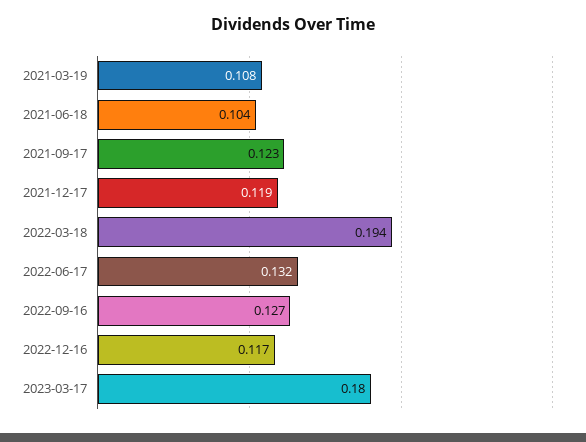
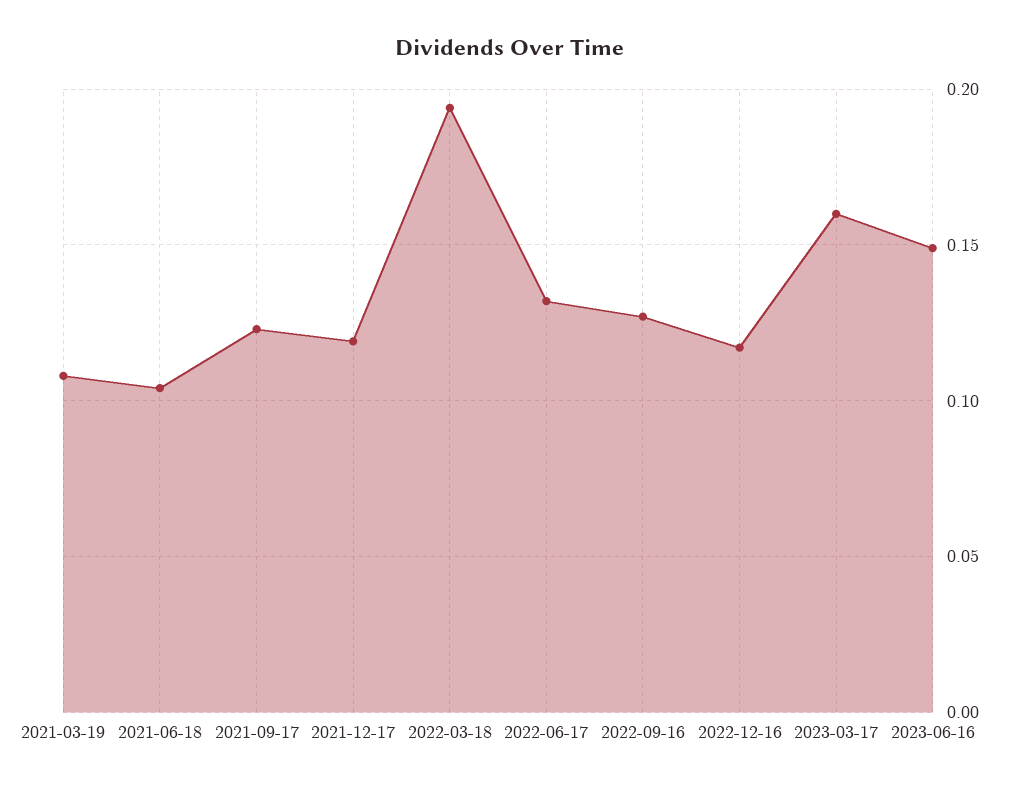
2023-03-17: 0.18 -> 0.16
2023-06-16: none -> 0.15

